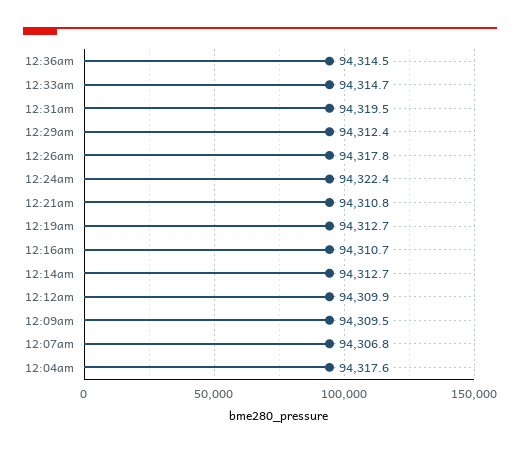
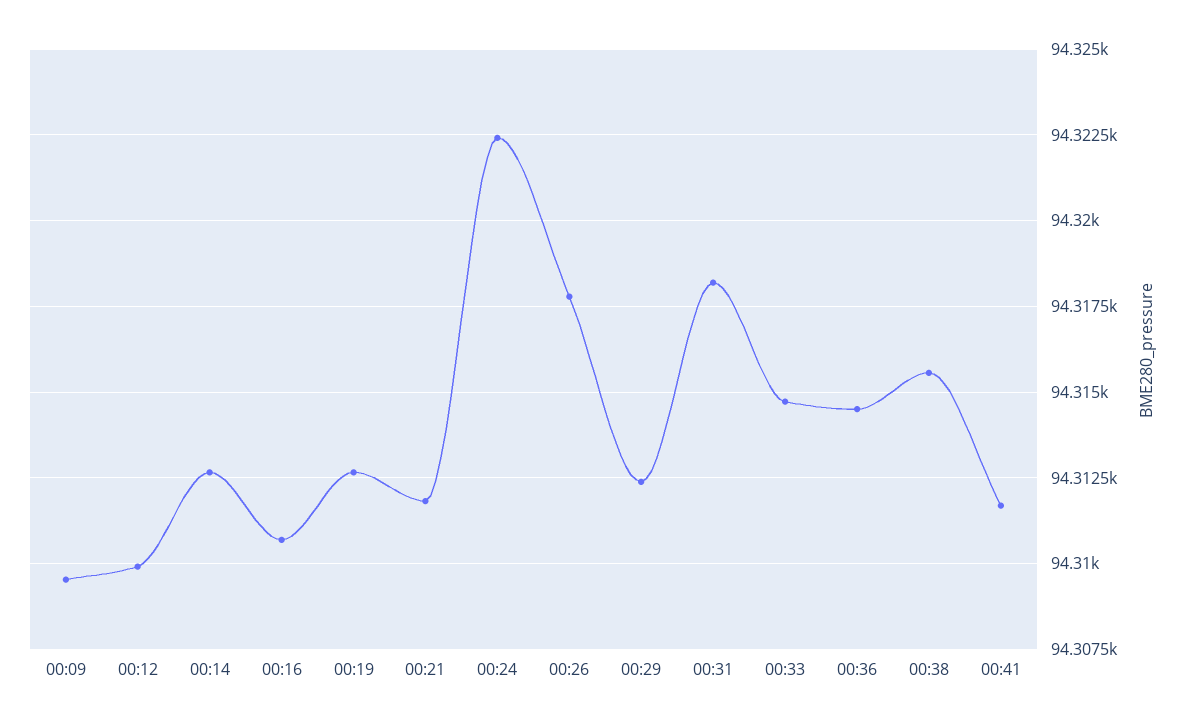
12:31am: 94319.5 -> 94318.25
12:21am: 94310.8 -> 94311.75
12:07am: 94306.8 -> none
12:04am: 94317.6 -> none
00:38: none -> 94315.5
00:41: none -> 94311.75

